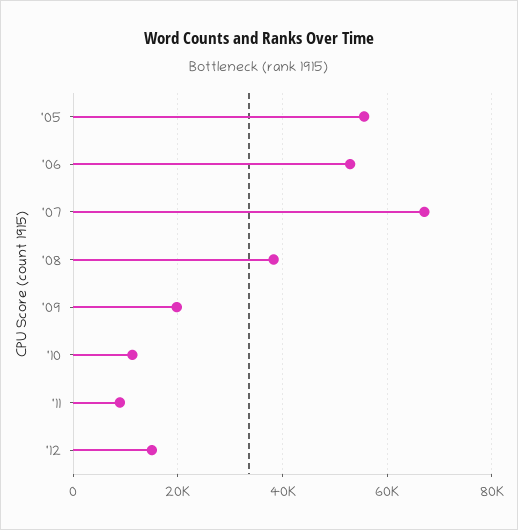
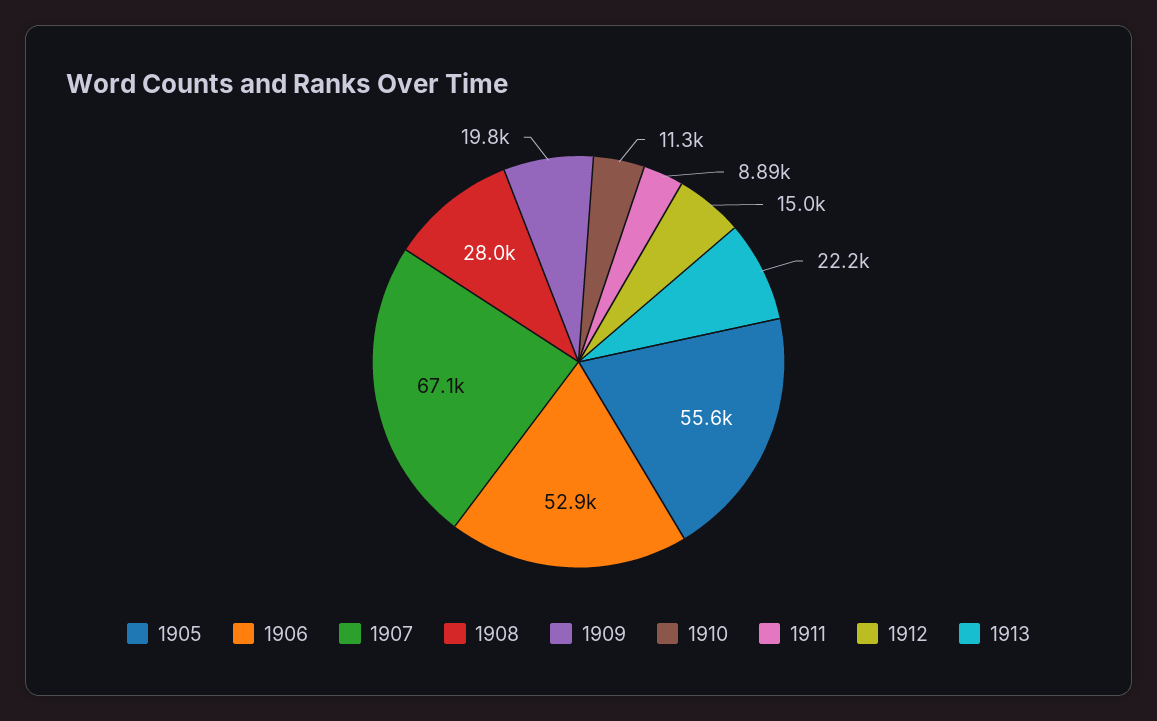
'08: 38000 -> 28000
1913: none -> 22200

